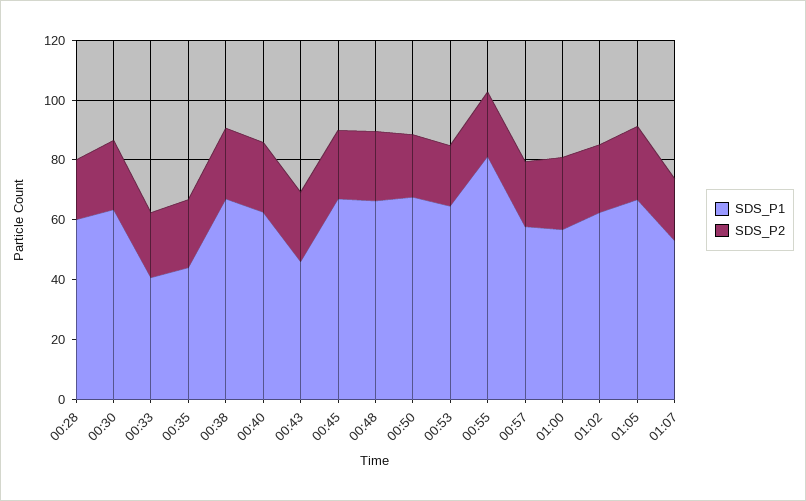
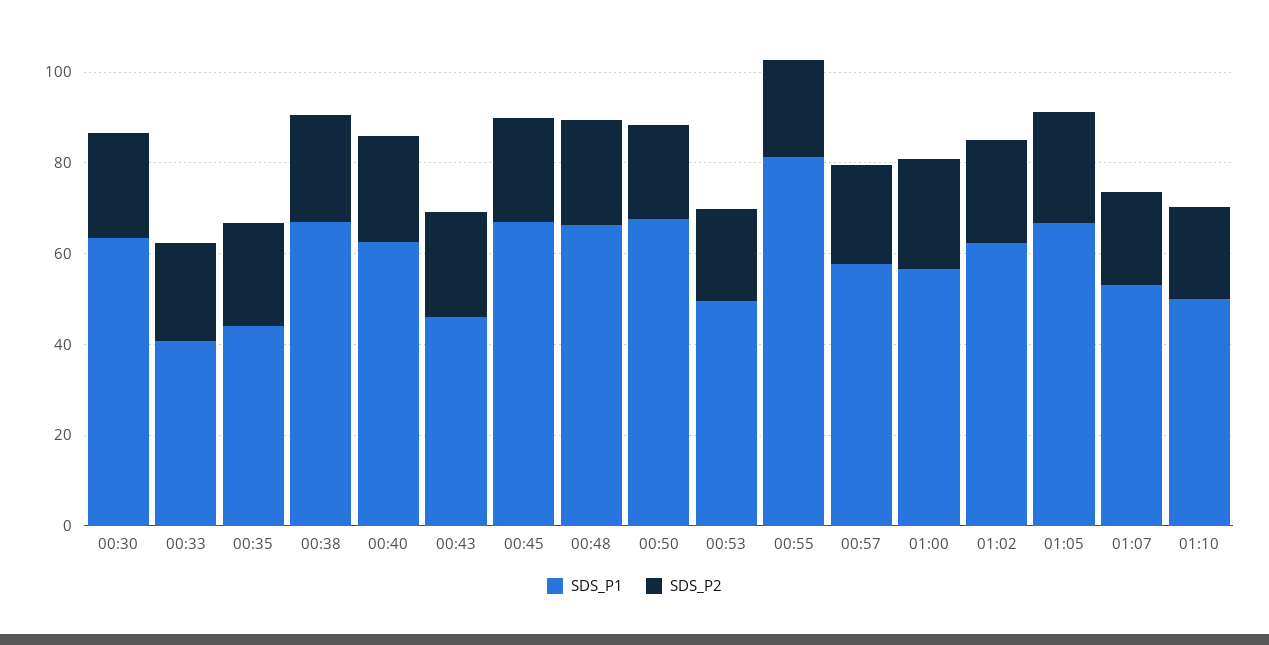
SDS_P1, 00:28: 60 -> none
SDS_P2, 00:28: 20 -> none
SDS_P1, 00:53: 65 -> 50
SDS_P1, 01:10: none -> 50
SDS_P2, 01:10: none -> 20

